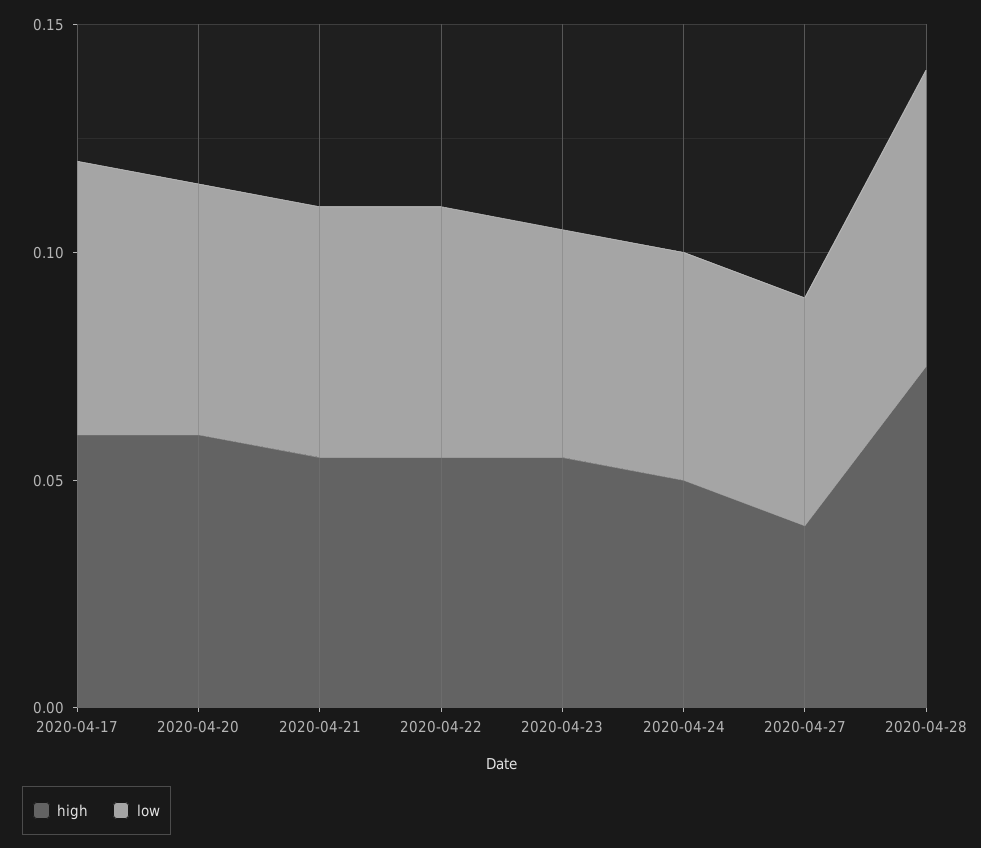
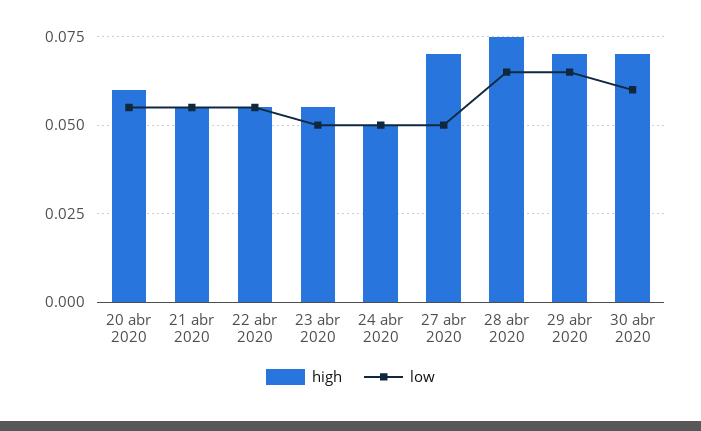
high, 2020-04-17: 0.06 -> none
low, 2020-04-17: 0.06 -> none
high, 2020-04-27: 0.04 -> 0.07
high, 29 abr 2020: none -> 0.07
low, 29 abr 2020: none -> 0.065
high, 30 abr 2020: none -> 0.07
low, 30 abr 2020: none -> 0.06

